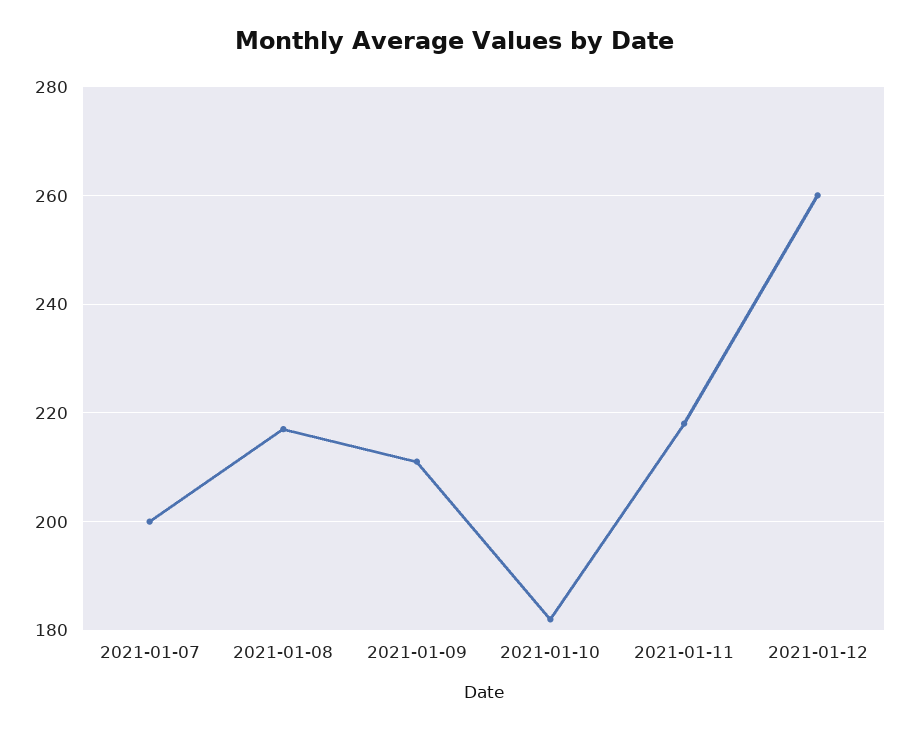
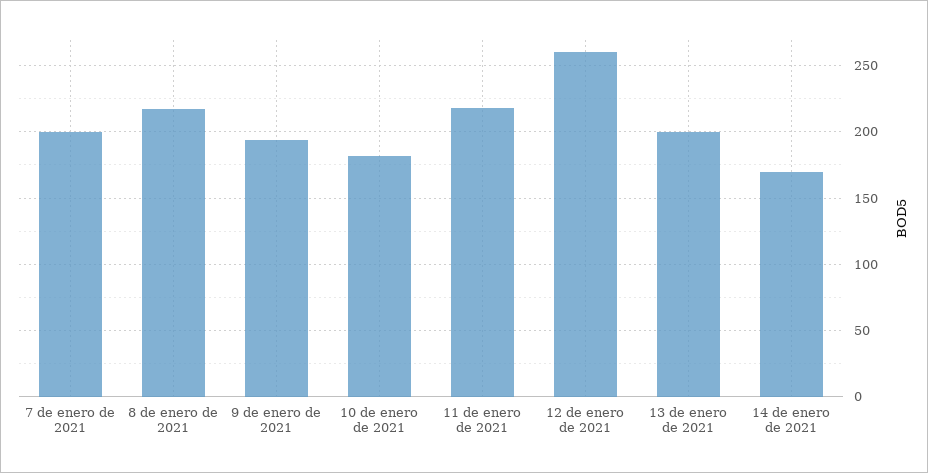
2021-01-09: 210 -> 195
13 de enero de 2021: none -> 200
14 de enero de 2021: none -> 170

